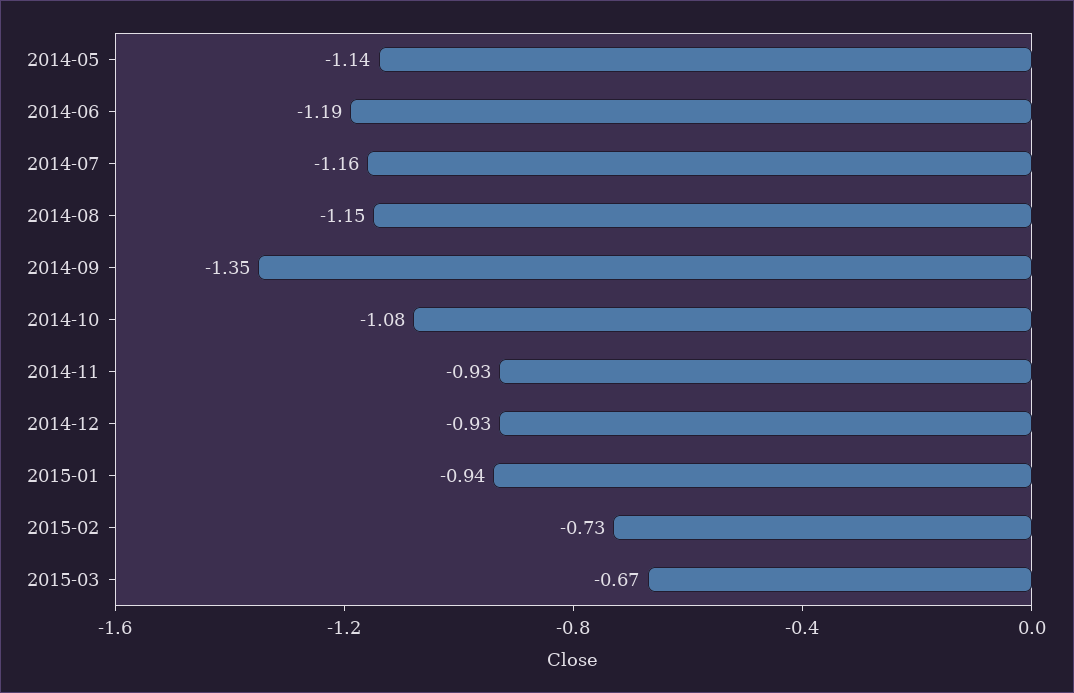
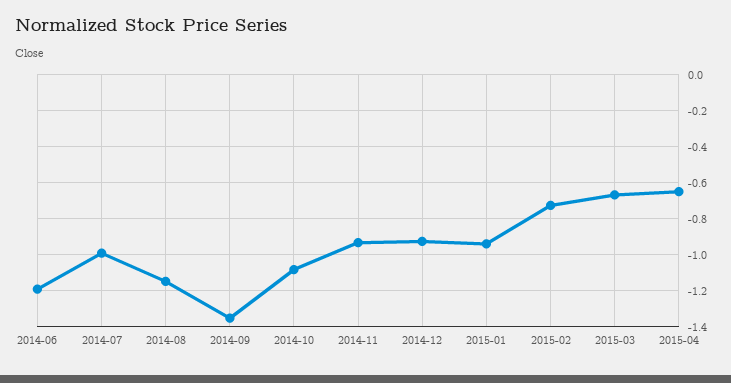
2014-05: -1.14 -> none
2014-07: -1.16 -> -1
2015-04: none -> -0.65

